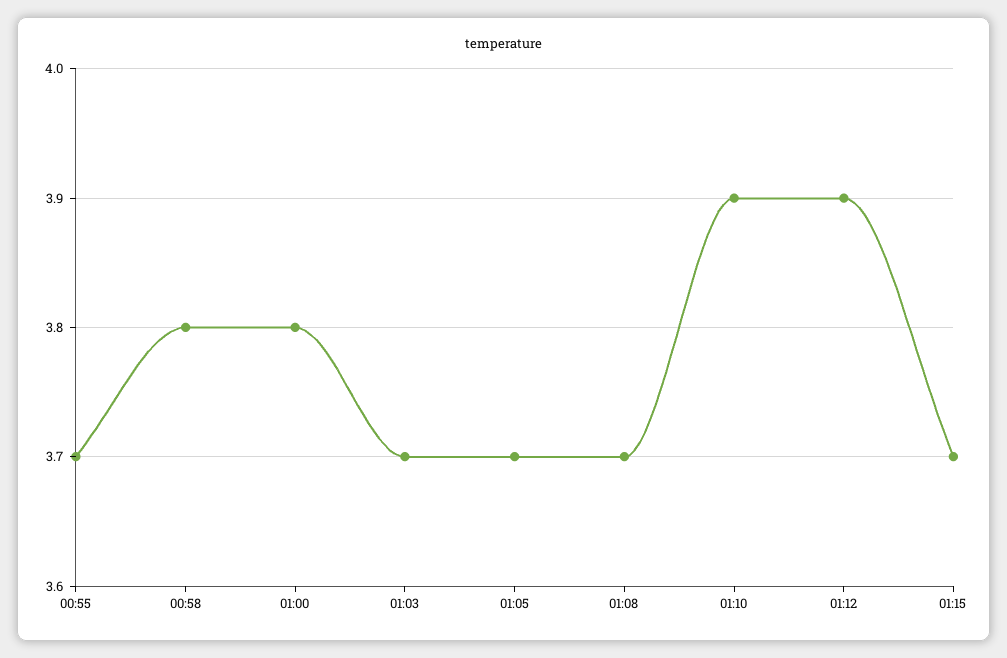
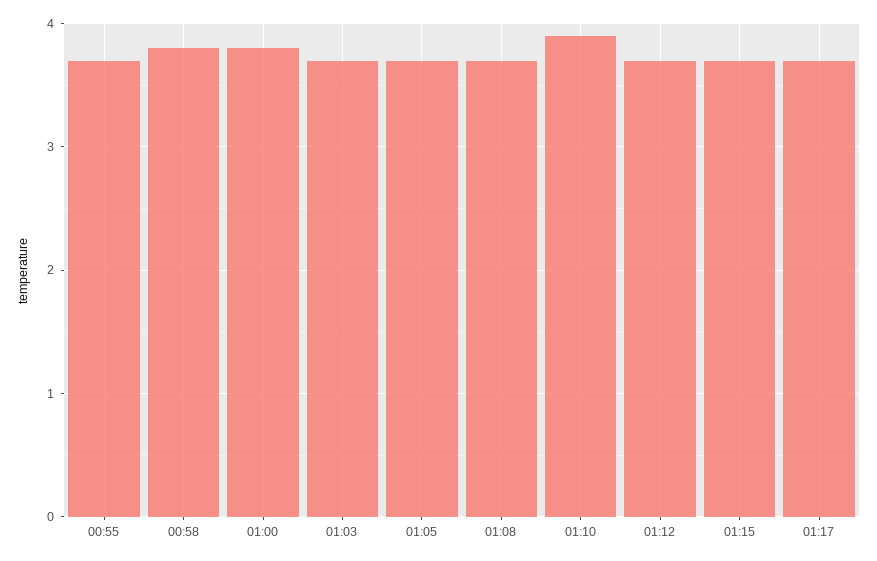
01:12: 3.9 -> 3.7
01:17: none -> 3.7

